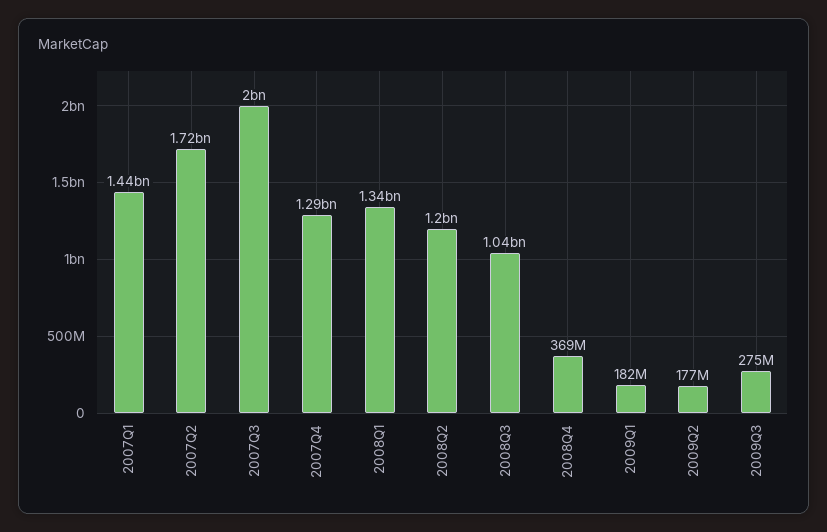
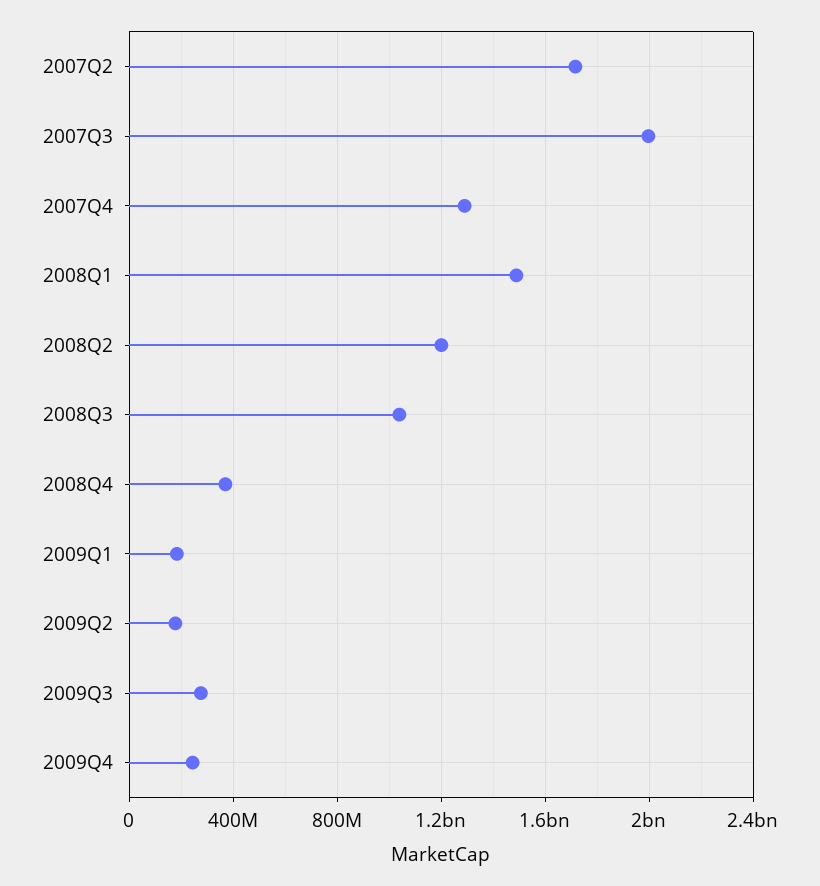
2007Q1: 1440000000 -> none
2008Q1: 1340000000 -> 1500000000
2009Q4: none -> 250000000

